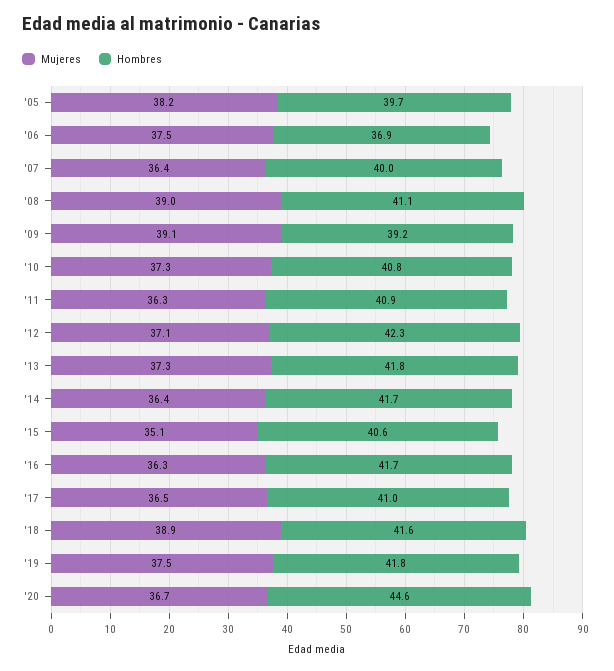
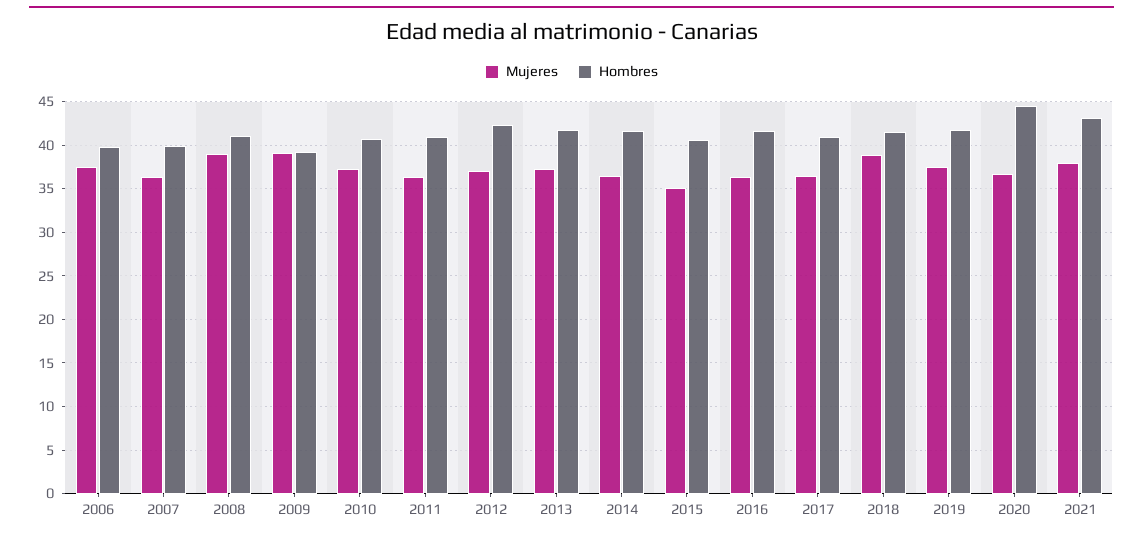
Mujeres, '05: 38.2 -> none
Hombres, '05: 39.7 -> none
Hombres, '06: 36.9 -> 40
Mujeres, 2021: none -> 38
Hombres, 2021: none -> 43

